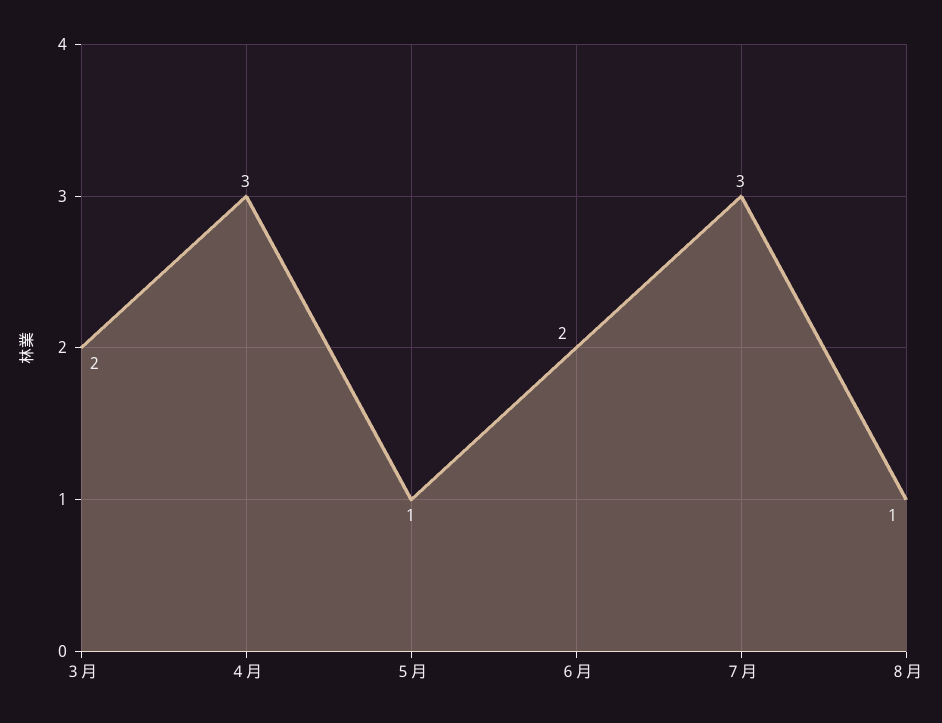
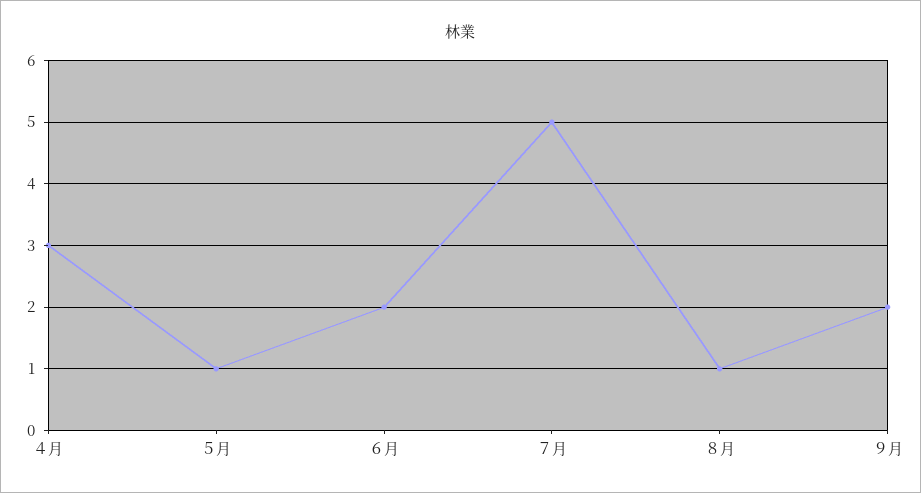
３月: 2 -> none
７月: 3 -> 5
９月: none -> 2

